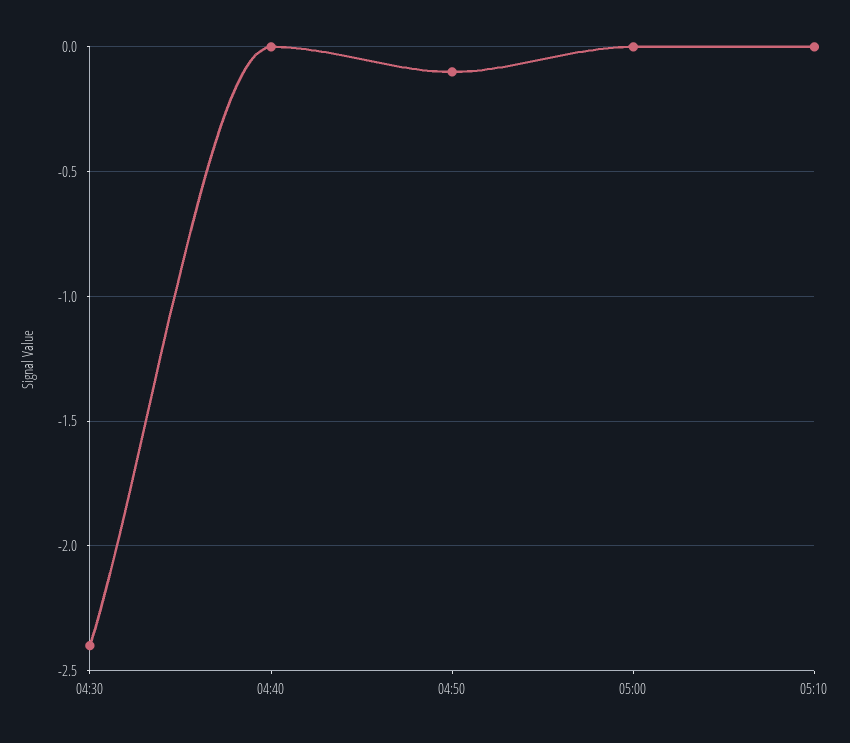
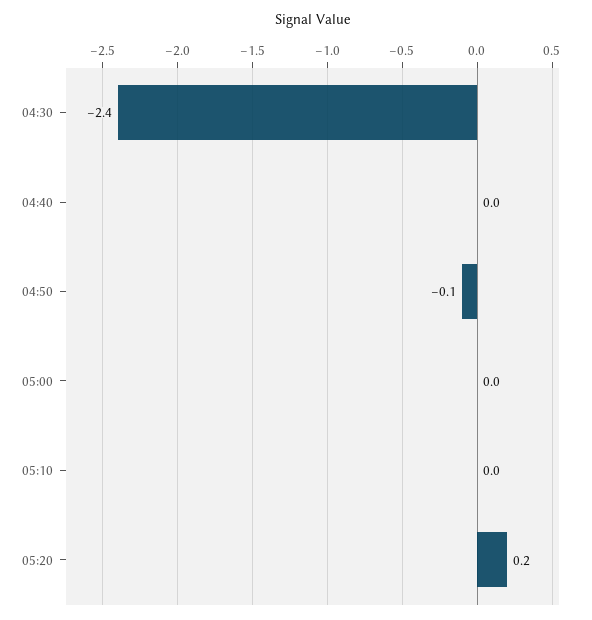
05:20: none -> 0.2

